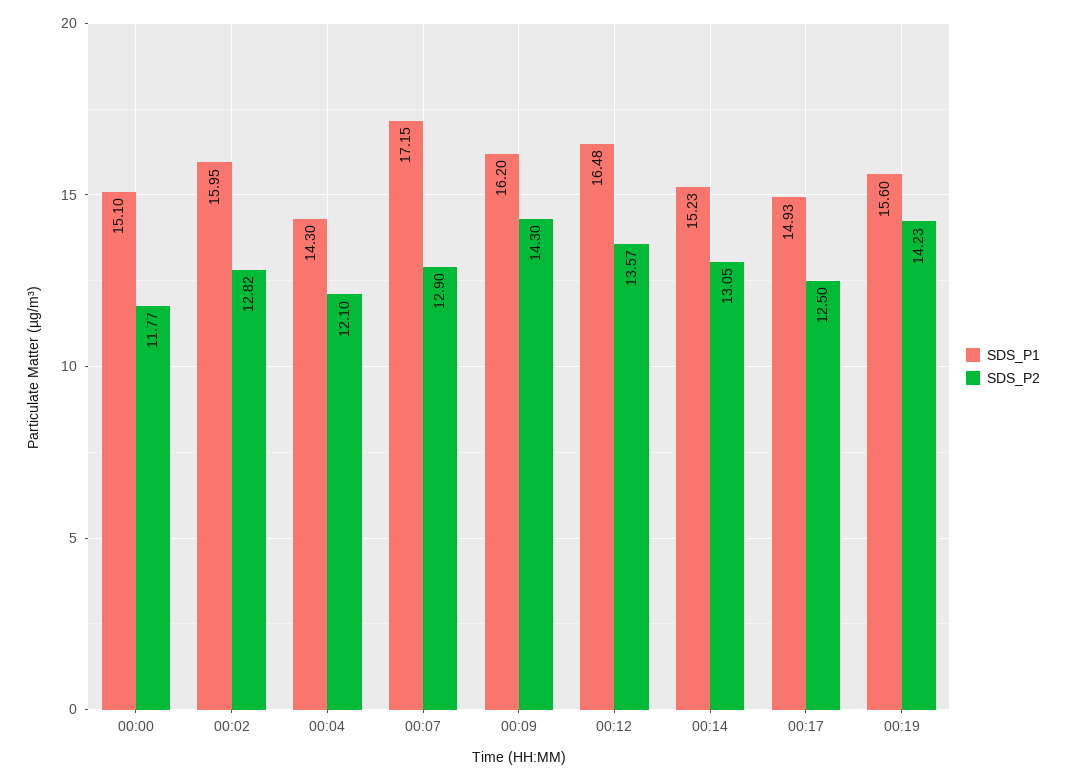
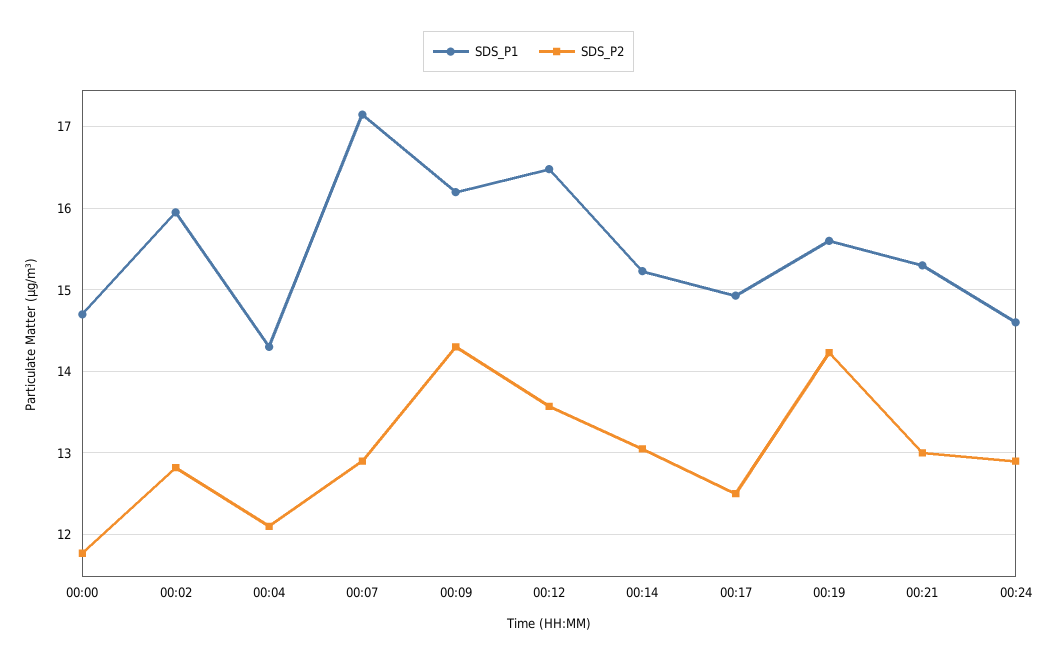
SDS_P1, 00:00: 15.1 -> 14.7
SDS_P1, 00:21: none -> 15.3
SDS_P2, 00:21: none -> 13
SDS_P1, 00:24: none -> 14.6
SDS_P2, 00:24: none -> 12.9

